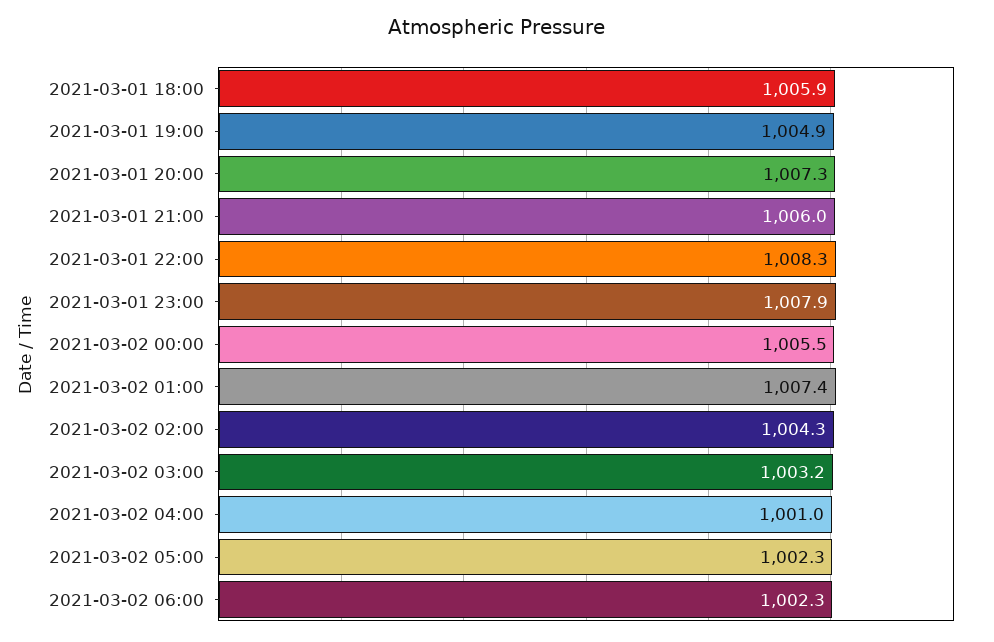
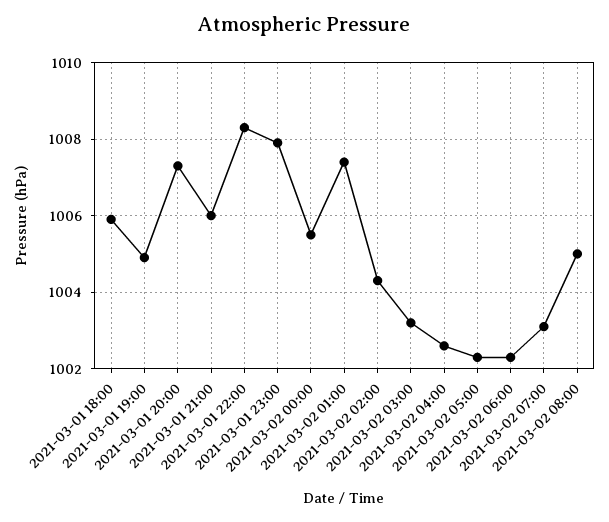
2021-03-02 04:00: 1001 -> 1002.5
2021-03-02 07:00: none -> 1003
2021-03-02 08:00: none -> 1005

